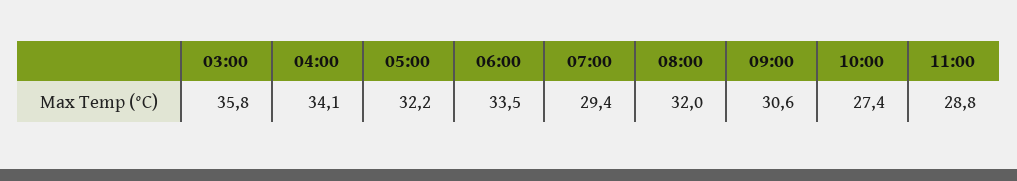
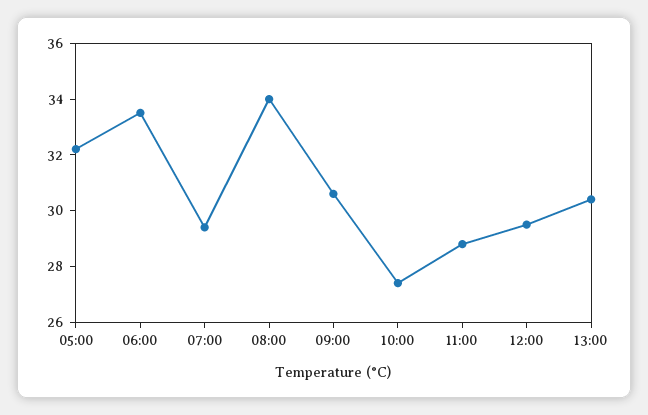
03:00: 35.8 -> none
04:00: 34.1 -> none
08:00: 32 -> 34
12:00: none -> 29.5
13:00: none -> 30.5

